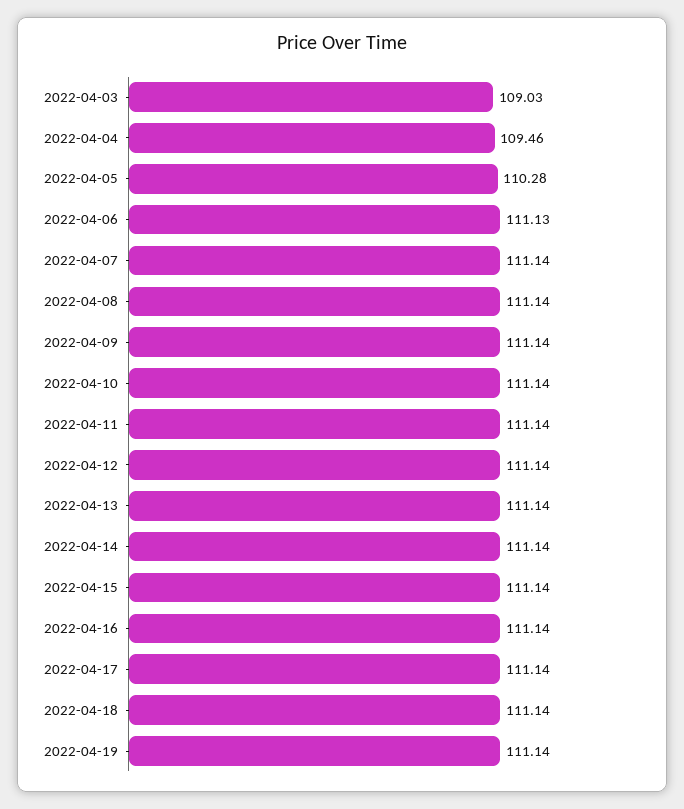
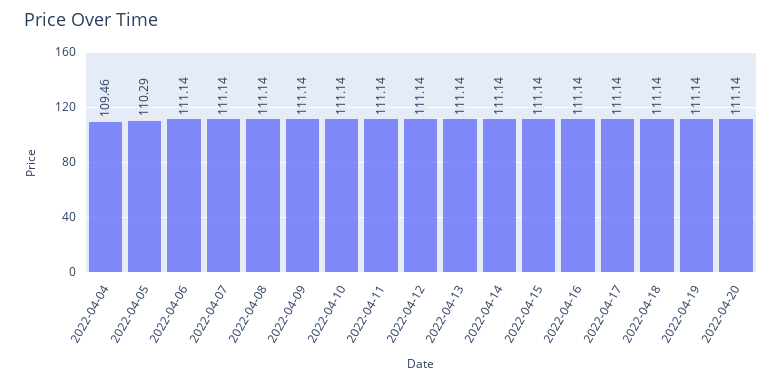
2022-04-03: 109.03 -> none
2022-04-05: 110.28 -> 110.29
2022-04-06: 111.13 -> 111.14
2022-04-20: none -> 111.14

